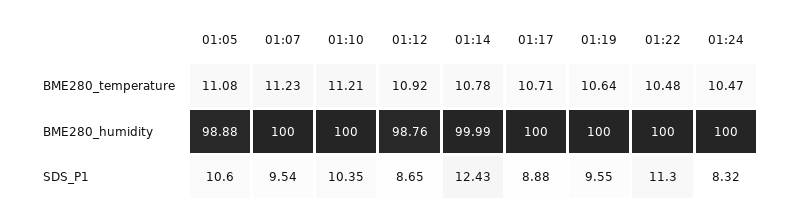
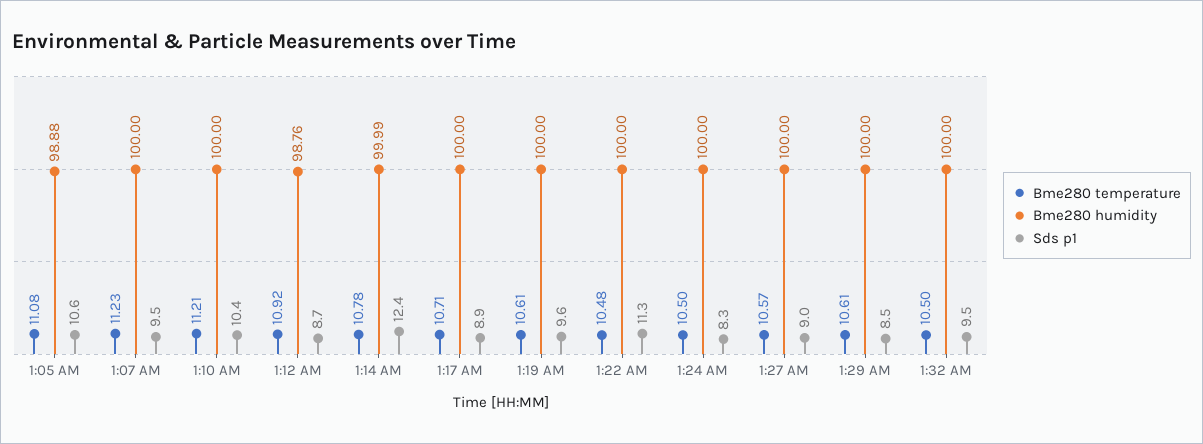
BME280_temperature, 01:19: 10.64 -> 10.61
BME280_temperature, 01:24: 10.47 -> 10.5
BME280_temperature, 1:27 AM: none -> 10.57
BME280_humidity, 1:27 AM: none -> 100
SDS_P1, 1:27 AM: none -> 9
BME280_temperature, 1:29 AM: none -> 10.61
BME280_humidity, 1:29 AM: none -> 100
SDS_P1, 1:29 AM: none -> 8.5
BME280_temperature, 1:32 AM: none -> 10.5
BME280_humidity, 1:32 AM: none -> 100
SDS_P1, 1:32 AM: none -> 9.5

